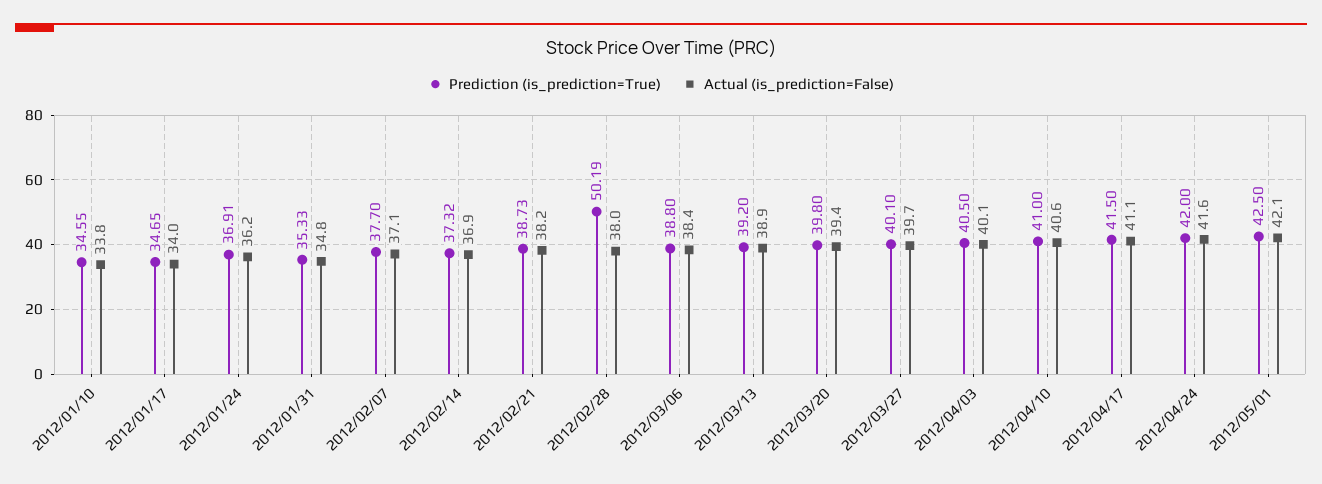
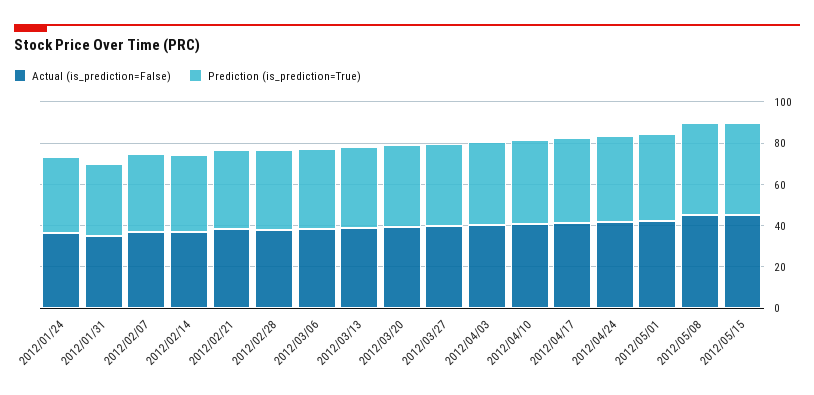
Prediction (is_prediction=True), 2012/01/10: 34.55 -> none
Actual (is_prediction=False), 2012/01/10: 33.8 -> none
Prediction (is_prediction=True), 2012/01/17: 34.65 -> none
Actual (is_prediction=False), 2012/01/17: 34 -> none
Prediction (is_prediction=True), 2012/02/28: 50.19 -> 40
Actual (is_prediction=False), 2012/05/08: none -> 45
Prediction (is_prediction=True), 2012/05/08: none -> 45
Actual (is_prediction=False), 2012/05/15: none -> 45
Prediction (is_prediction=True), 2012/05/15: none -> 45

